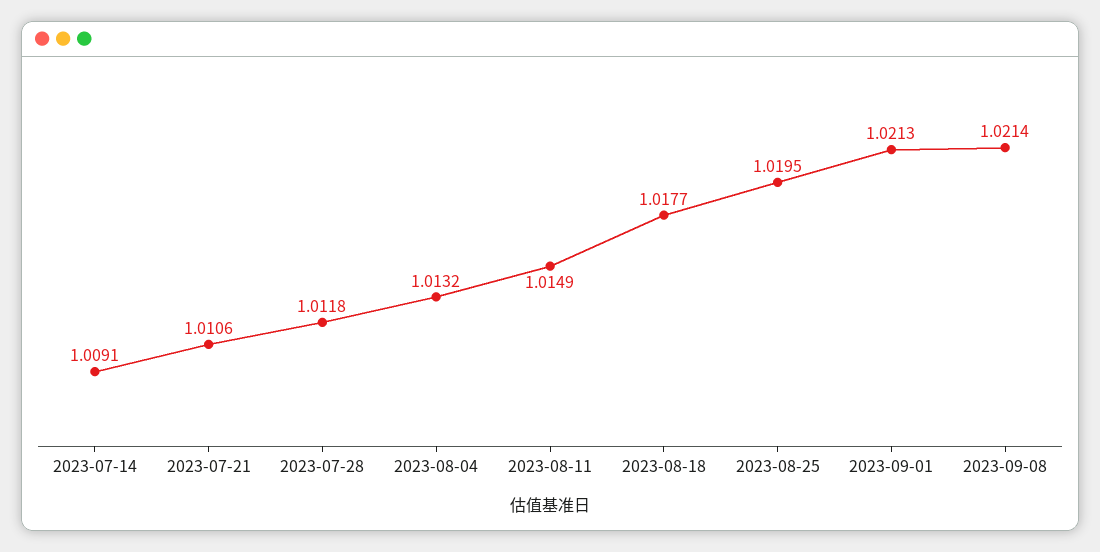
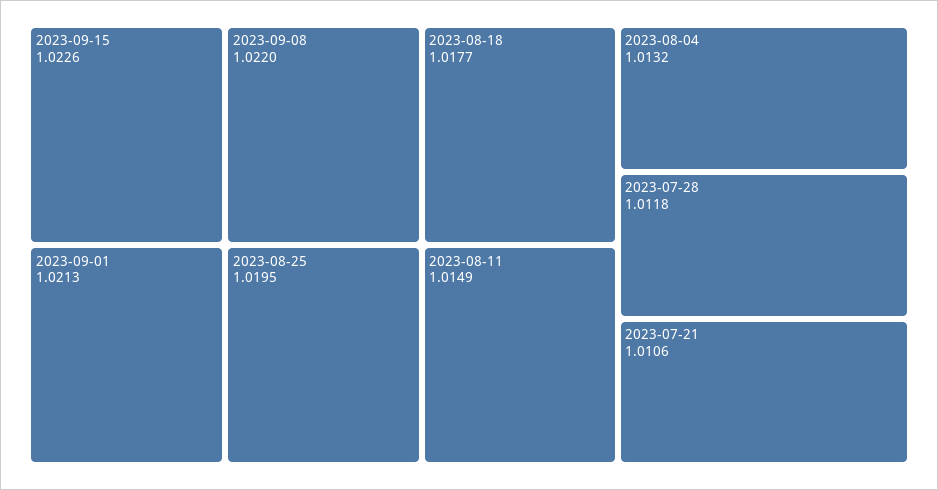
2023-07-14: 1.0091 -> none
2023-09-08: 1.0214 -> 1.022
2023-09-15: none -> 1.0226

